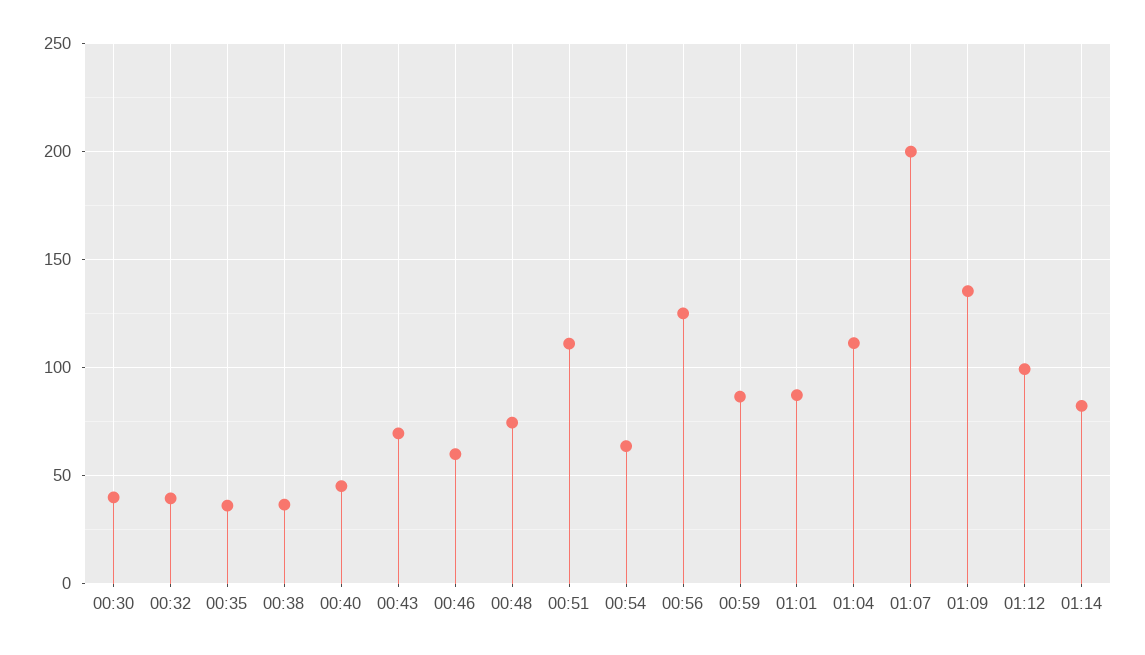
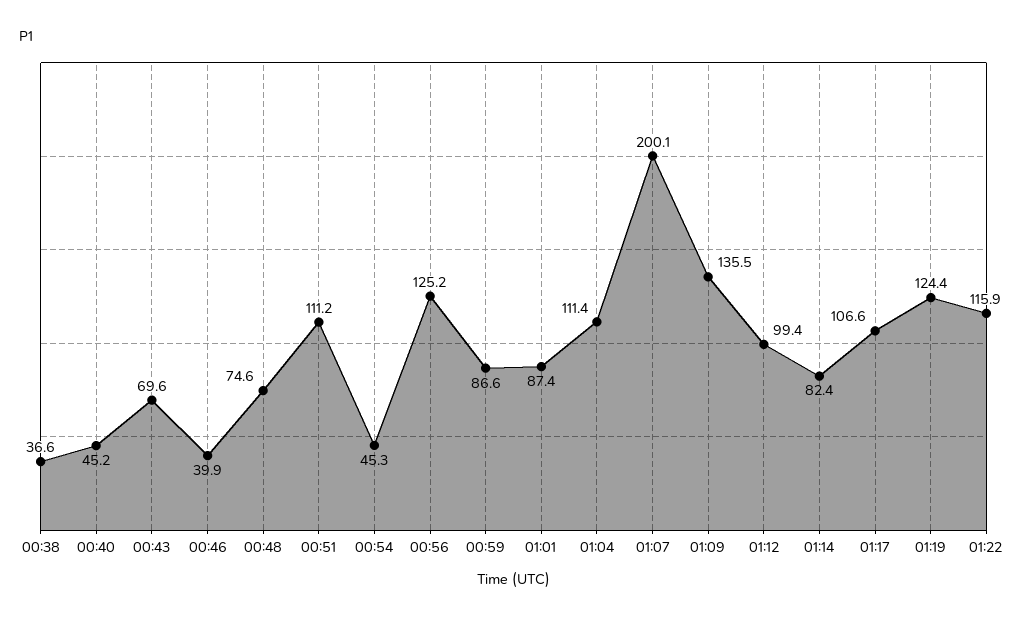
00:30: 40 -> none
00:32: 40 -> none
00:35: 35 -> none
00:46: 60 -> 39.9
00:54: 65 -> 45.3
01:17: none -> 106.6
01:19: none -> 124.4
01:22: none -> 115.9

